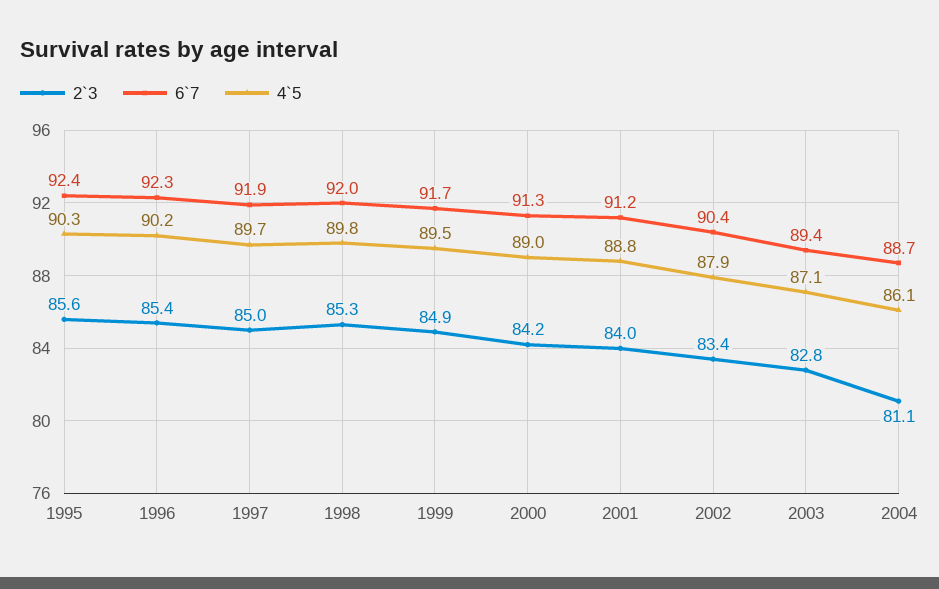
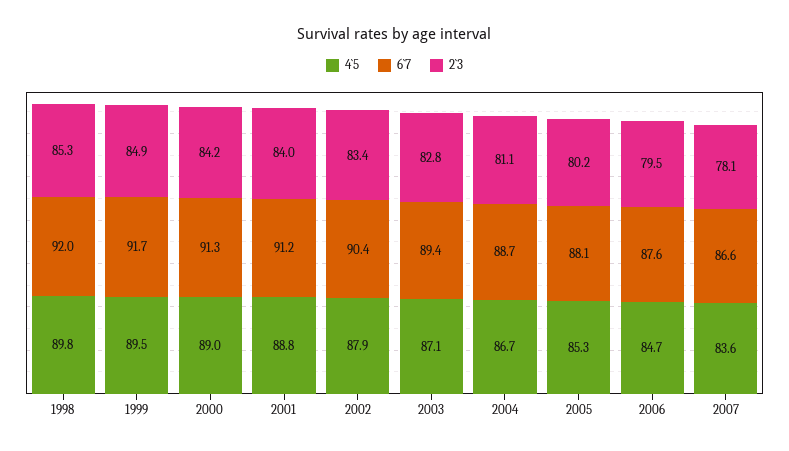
2`3, 1995: 85.6 -> none
6`7, 1995: 92.4 -> none
4`5, 1995: 90.3 -> none
2`3, 1996: 85.4 -> none
6`7, 1996: 92.3 -> none
4`5, 1996: 90.2 -> none
2`3, 1997: 85 -> none
6`7, 1997: 91.9 -> none
4`5, 1997: 89.7 -> none
4`5, 2004: 86.1 -> 86.7
4`5, 2005: none -> 85.3
6`7, 2005: none -> 88.1
2`3, 2005: none -> 80.2
4`5, 2006: none -> 84.7
6`7, 2006: none -> 87.6
2`3, 2006: none -> 79.5
4`5, 2007: none -> 83.6
6`7, 2007: none -> 86.6
2`3, 2007: none -> 78.1

